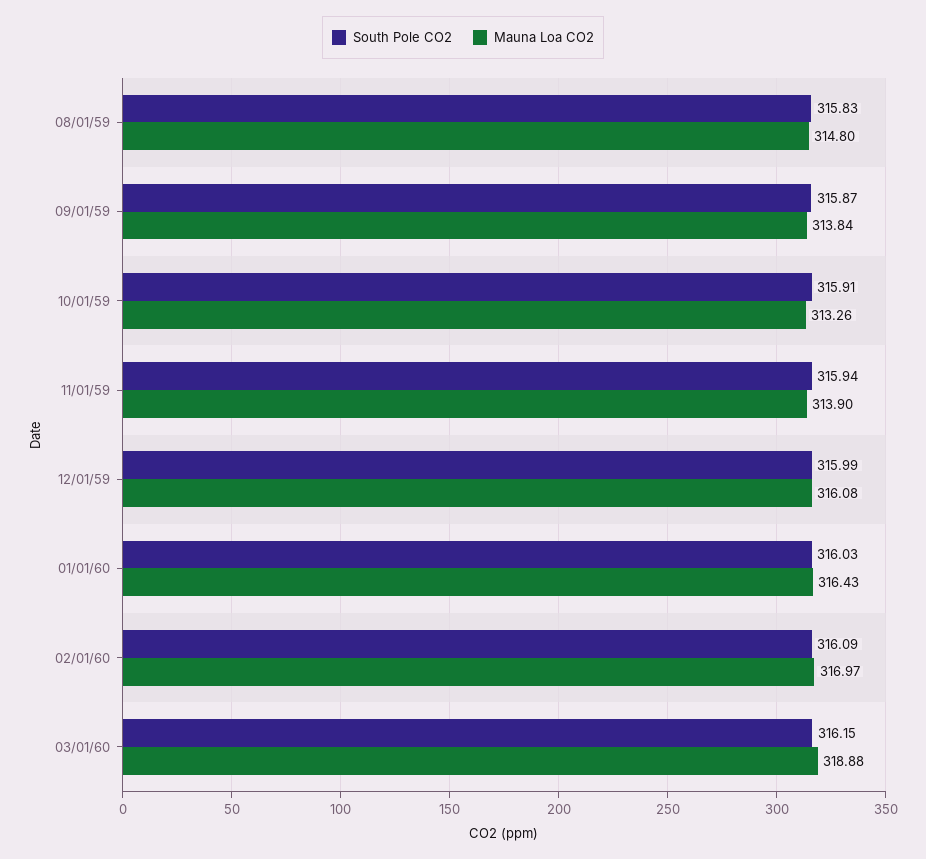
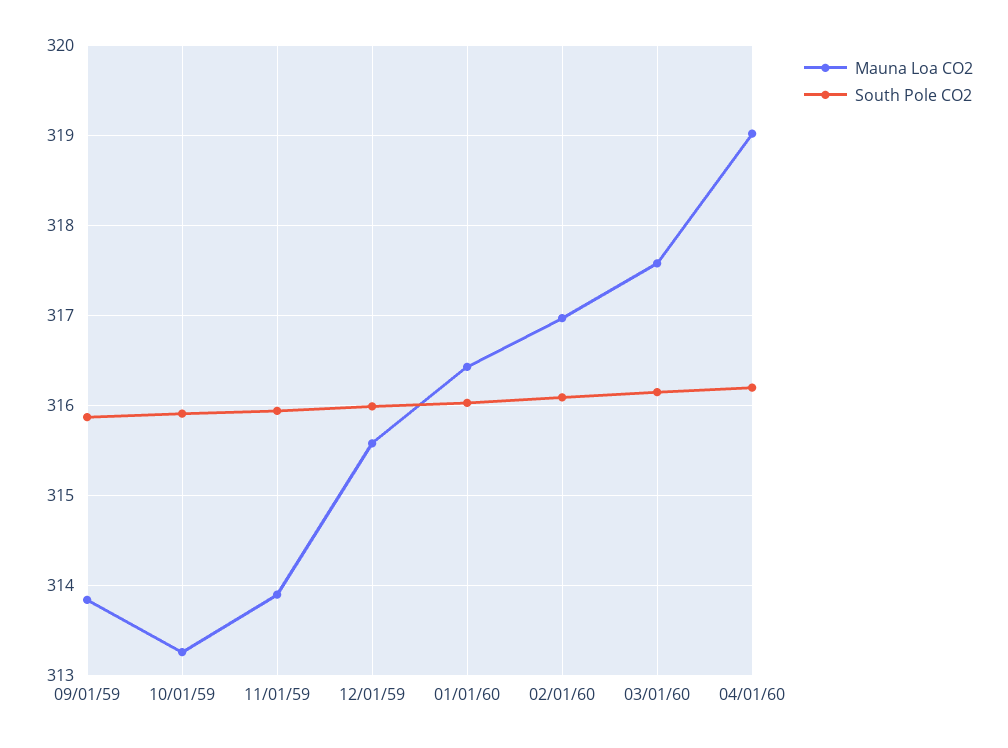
South Pole CO2, 08/01/59: 315.83 -> none
Mauna Loa CO2, 08/01/59: 314.8 -> none
Mauna Loa CO2, 12/01/59: 316.08 -> 315.6
Mauna Loa CO2, 03/01/60: 318.88 -> 317.6
Mauna Loa CO2, 04/01/60: none -> 319
South Pole CO2, 04/01/60: none -> 316.2

